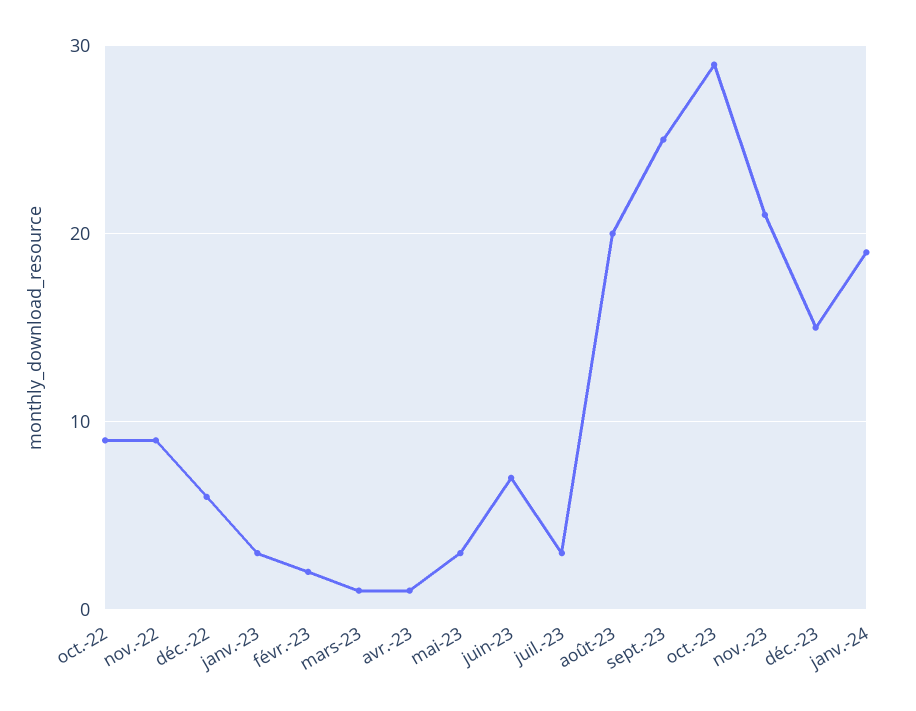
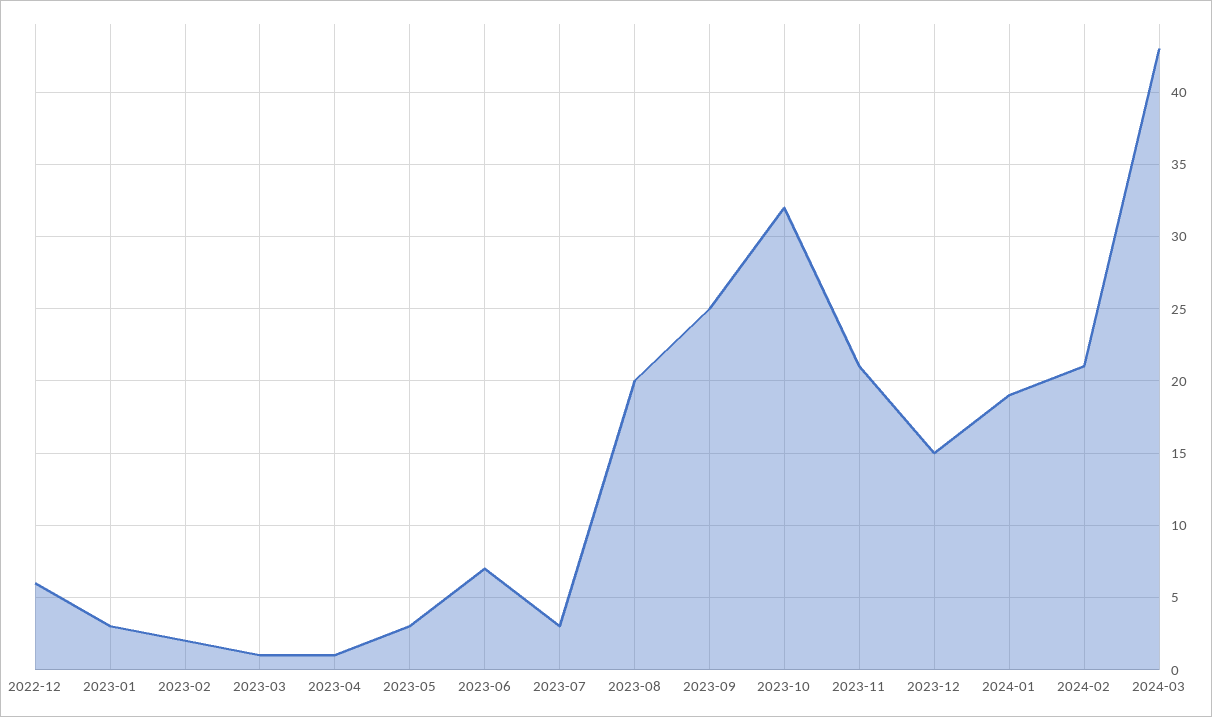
oct.-22: 9 -> none
nov.-22: 9 -> none
oct.-23: 29 -> 32
2024-02: none -> 21
2024-03: none -> 43

